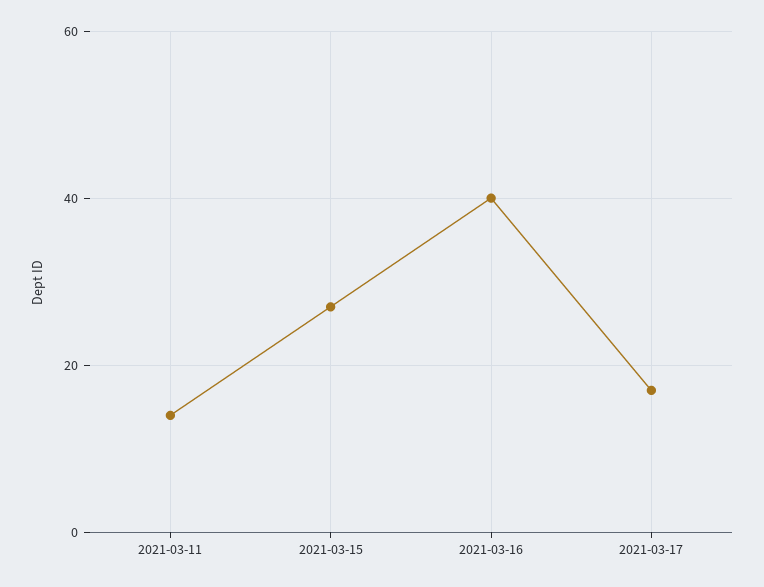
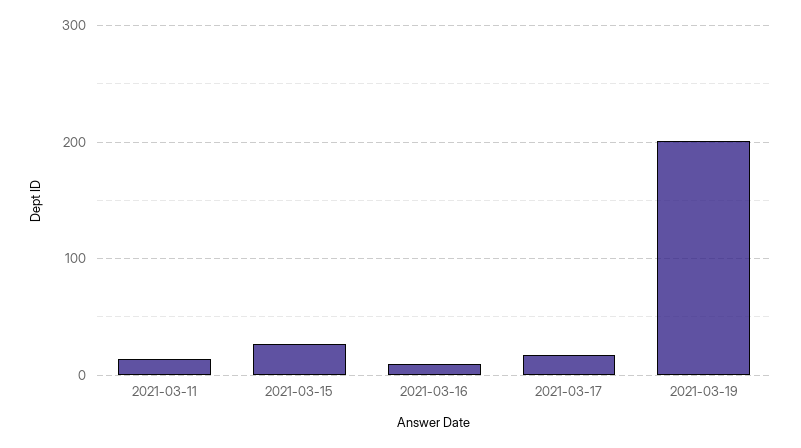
2021-03-16: 40 -> 10
2021-03-19: none -> 200

